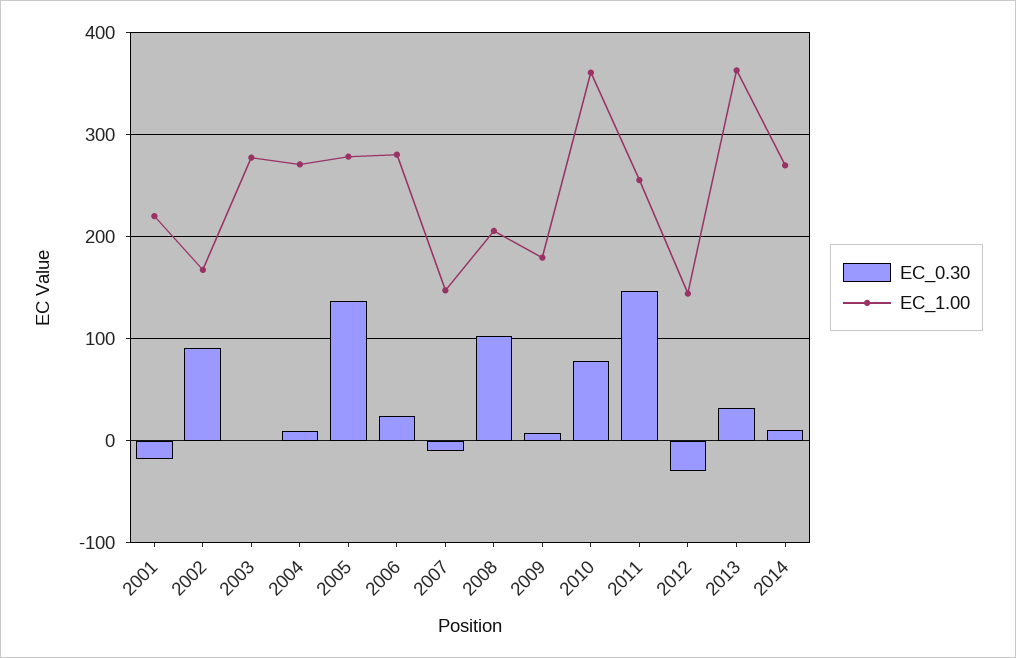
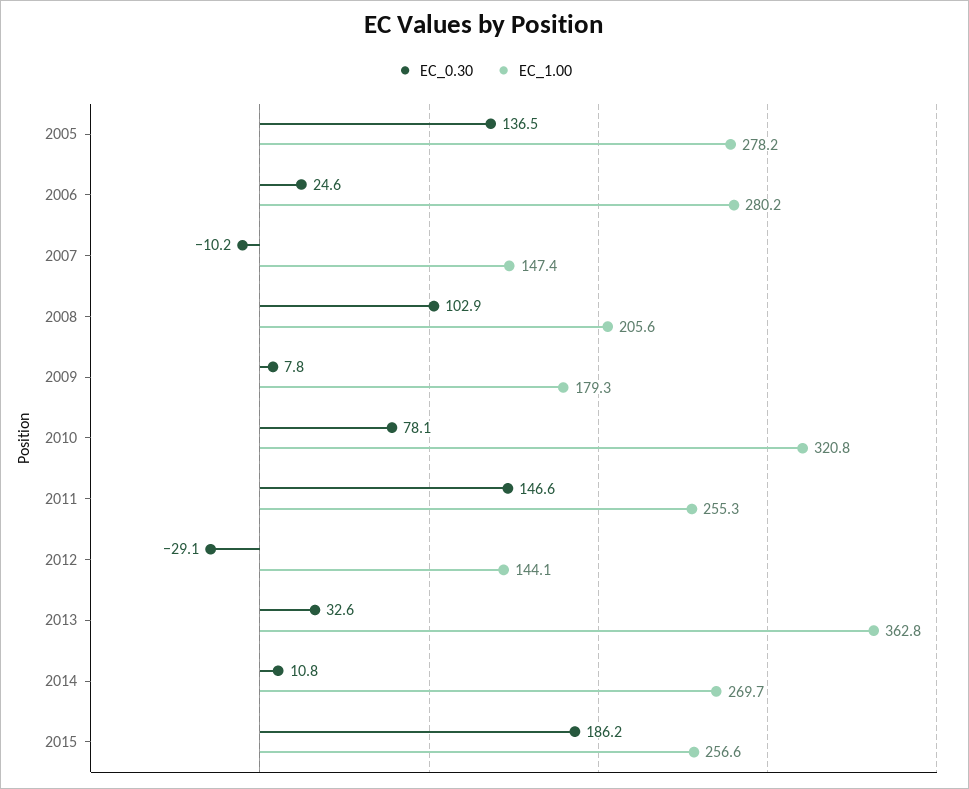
EC_0.30, 2001: -20 -> none
EC_1.00, 2001: 220 -> none
EC_0.30, 2002: 90 -> none
EC_1.00, 2002: 170 -> none
EC_0.30, 2003: 0 -> none
EC_1.00, 2003: 280 -> none
EC_0.30, 2004: 10 -> none
EC_1.00, 2004: 270 -> none
EC_1.00, 2010: 360 -> 320.8
EC_0.30, 2015: none -> 186.2
EC_1.00, 2015: none -> 256.6

